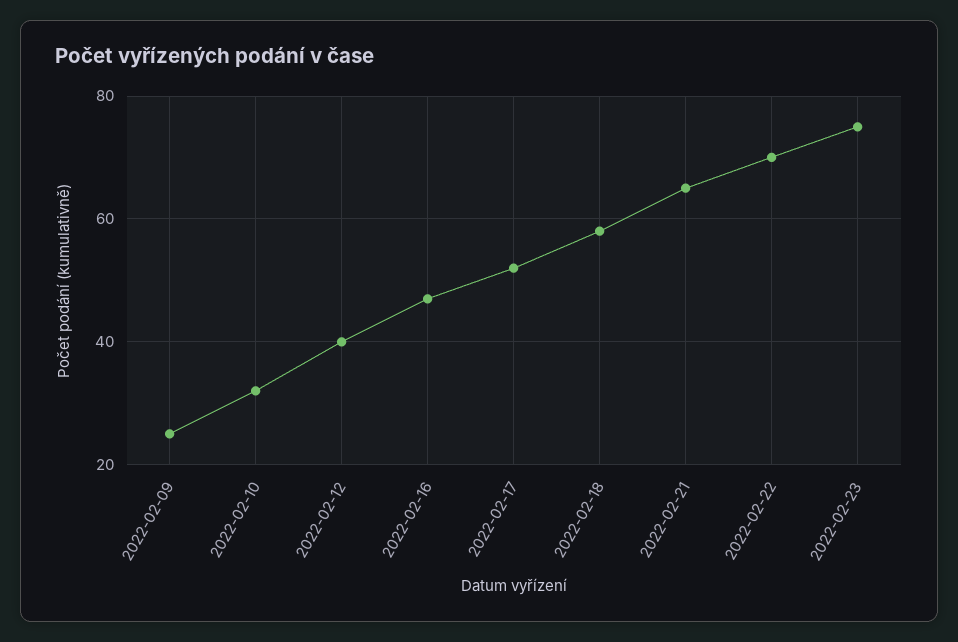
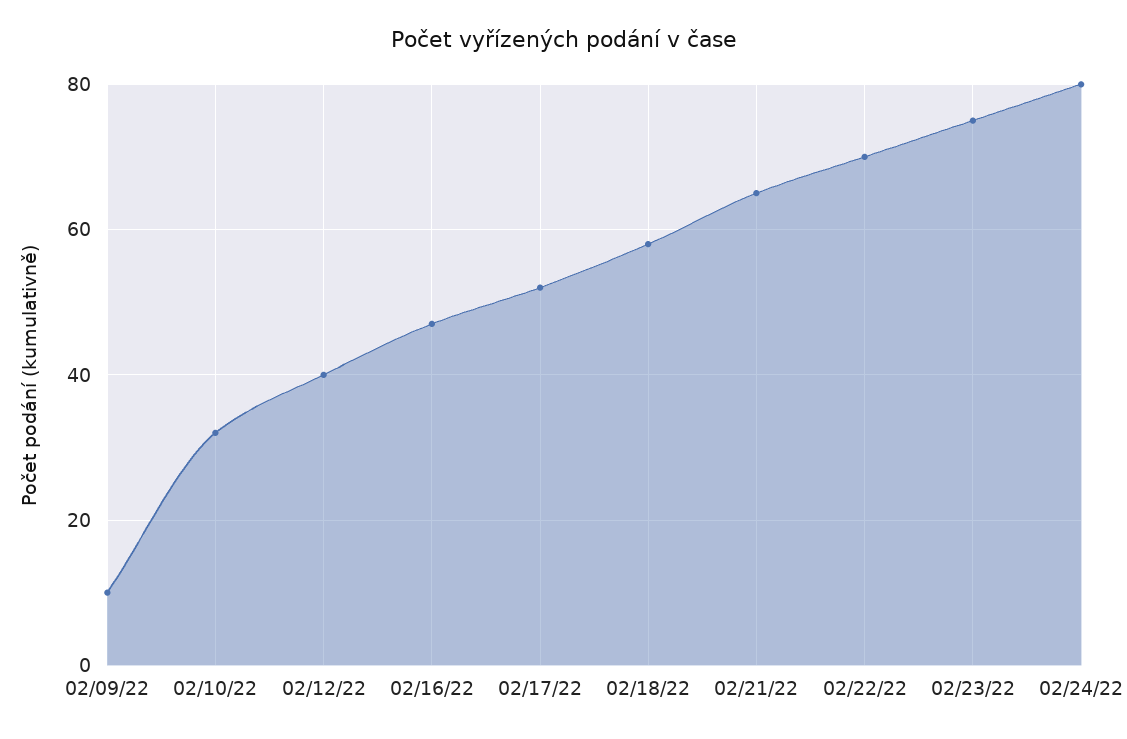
2022-02-09: 25 -> 10
02/24/22: none -> 80

